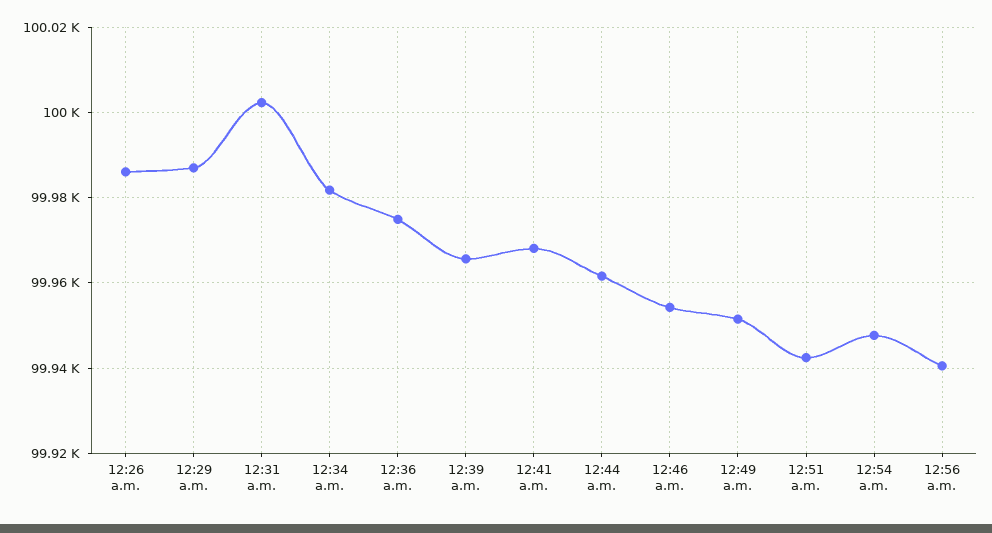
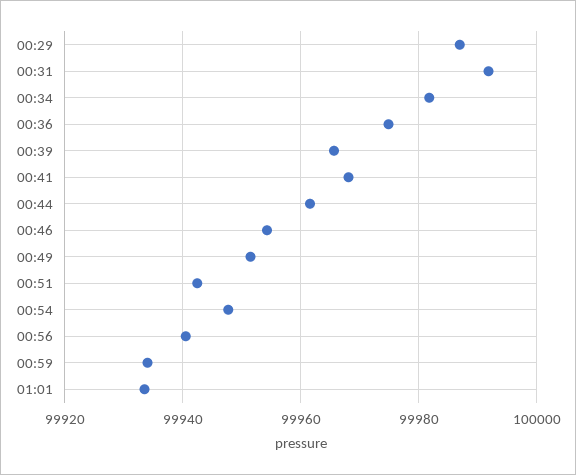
12:26 a.m.: 99986 -> none
12:31 a.m.: 100002 -> 99992
00:59: none -> 99934
01:01: none -> 99934

